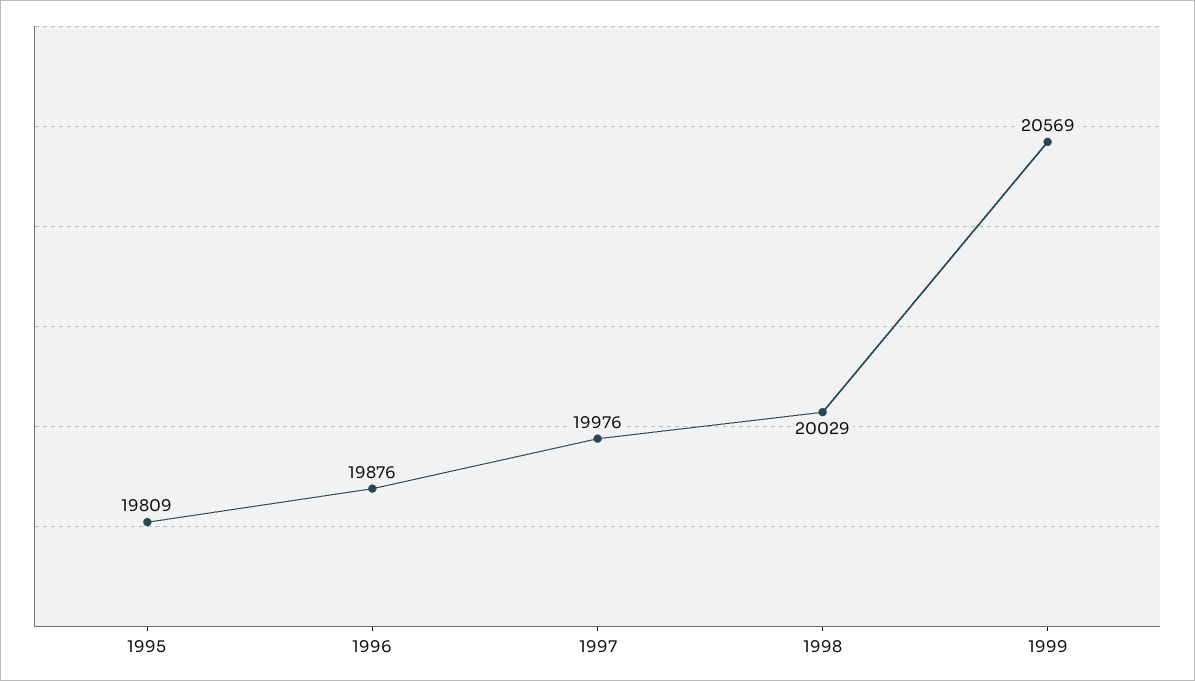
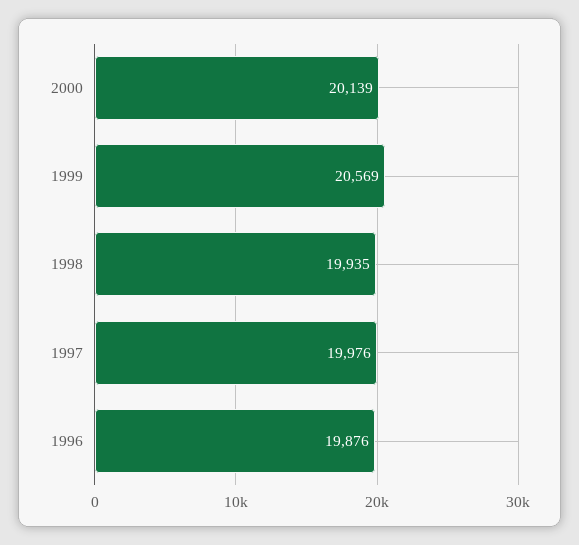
1995: 19809 -> none
1998: 20029 -> 19935
2000: none -> 20139

